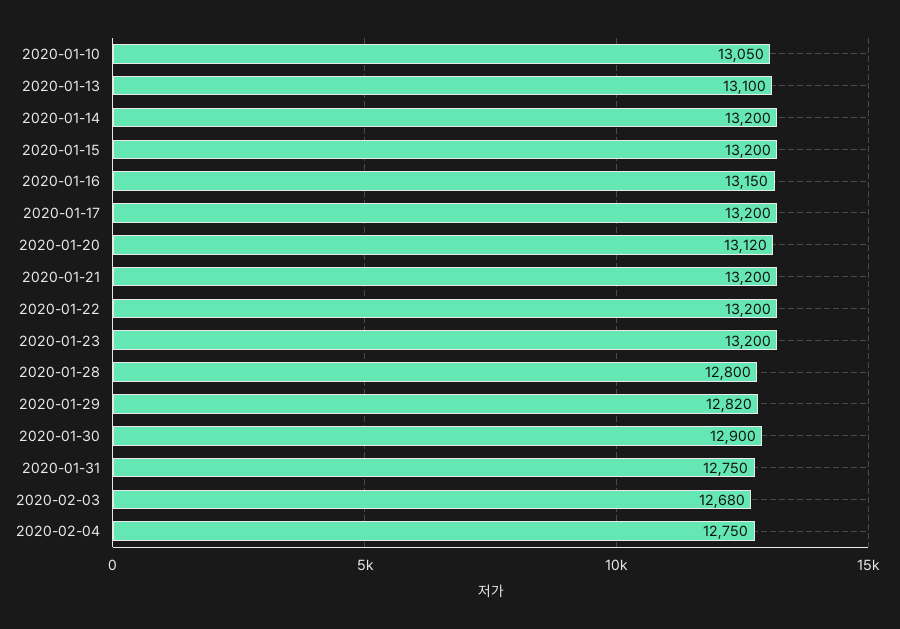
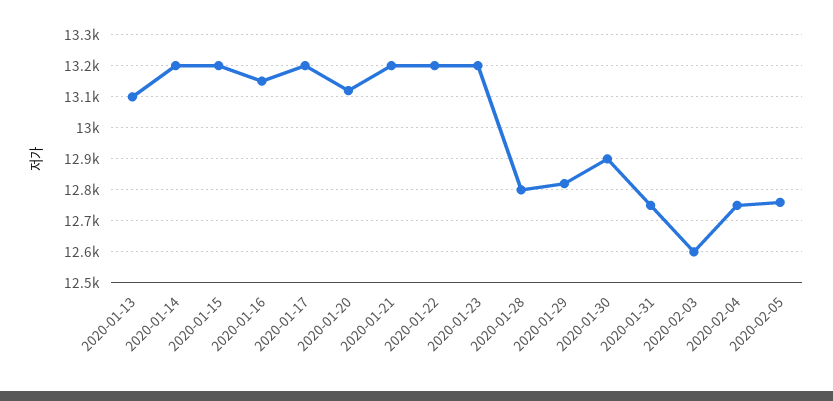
2020-01-10: 13050 -> none
2020-02-03: 12680 -> 12600
2020-02-05: none -> 12760

